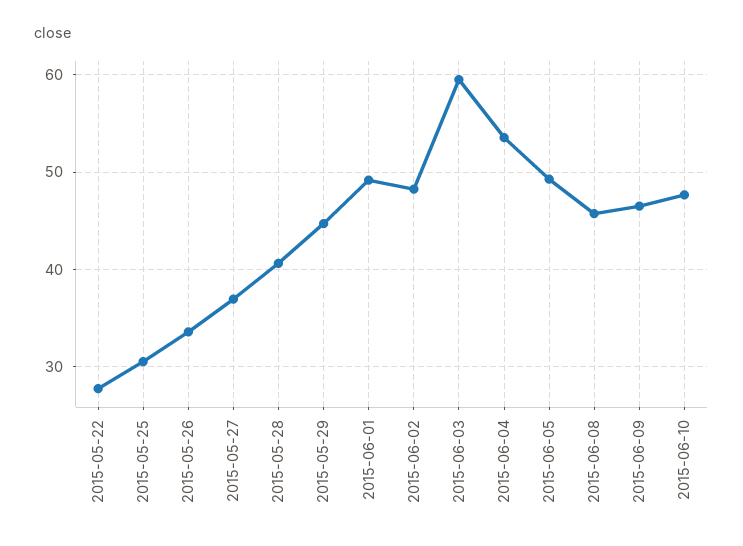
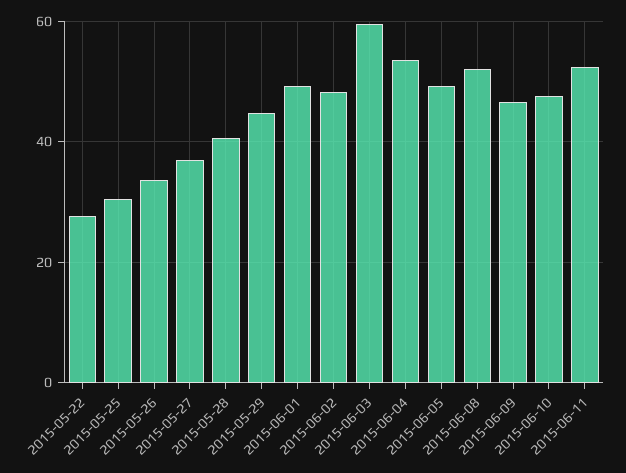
2015-06-08: 46 -> 52
2015-06-11: none -> 52

